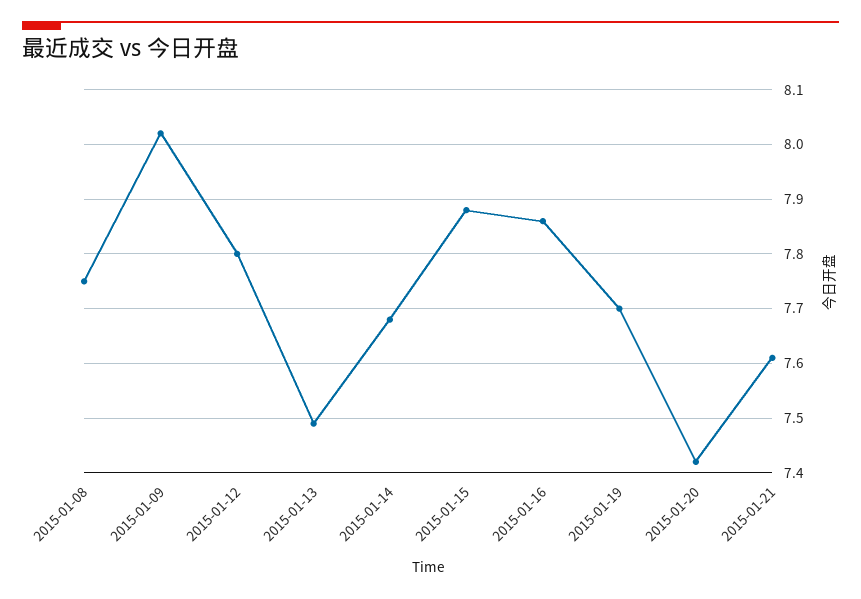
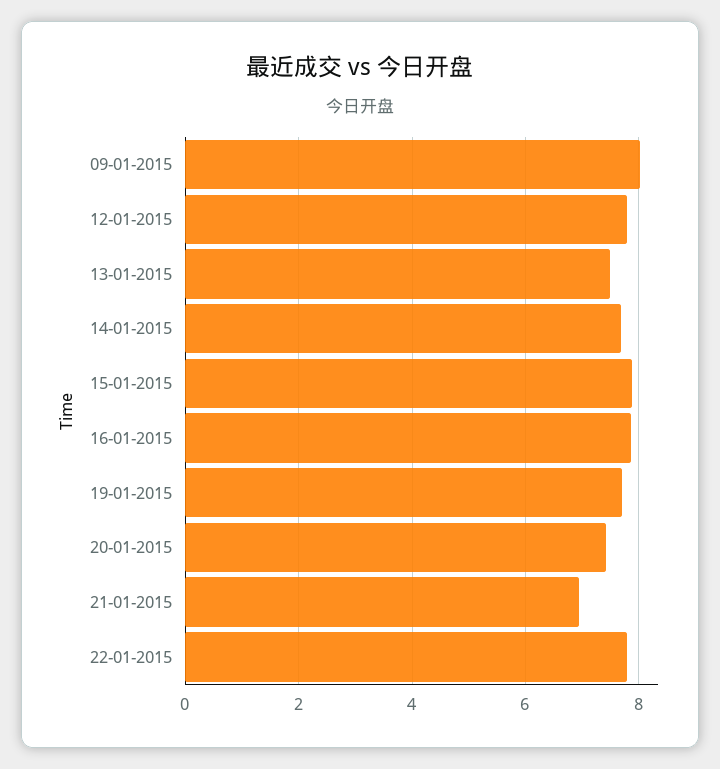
2015-01-08: 7.75 -> none
2015-01-21: 7.6 -> 7
22-01-2015: none -> 7.8

